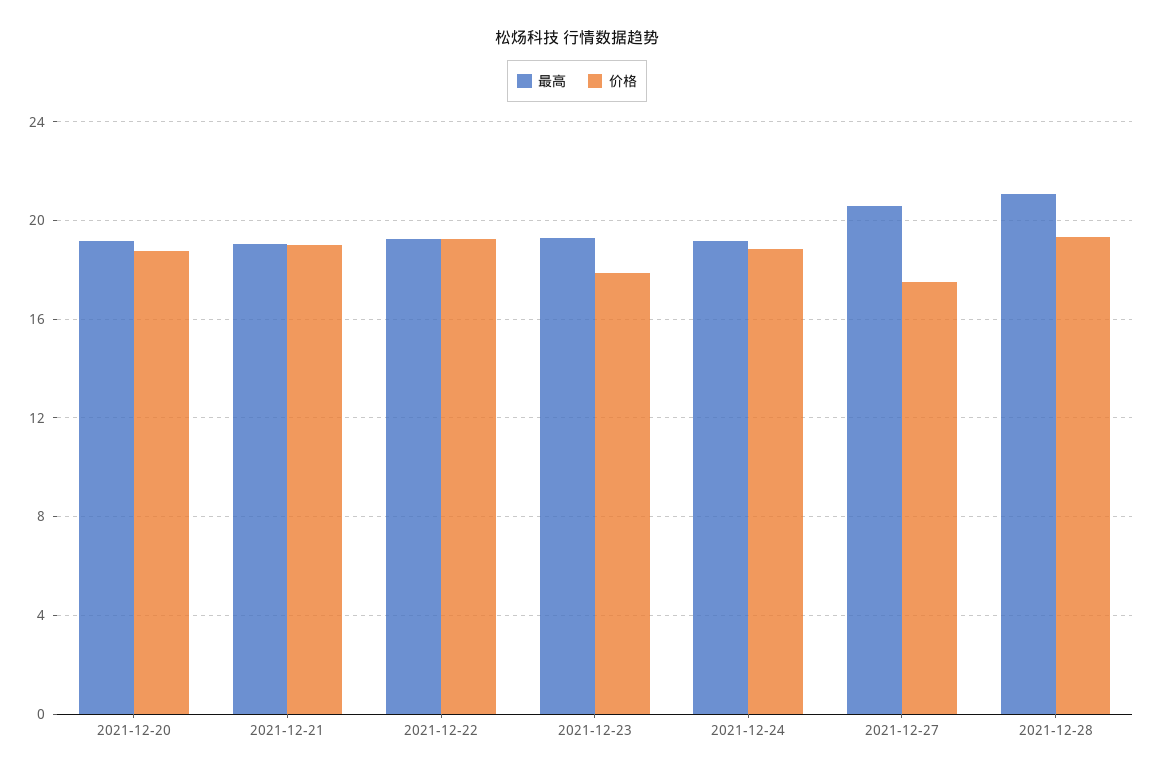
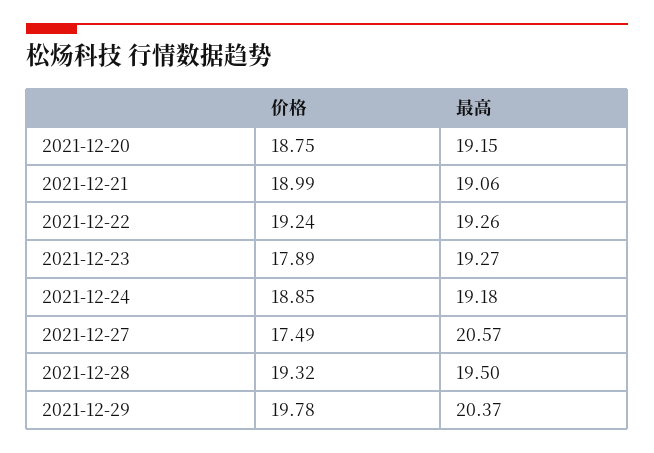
最高, 2021-12-28: 21 -> 19.5
价格, 2021-12-29: none -> 19.78
最高, 2021-12-29: none -> 20.37

